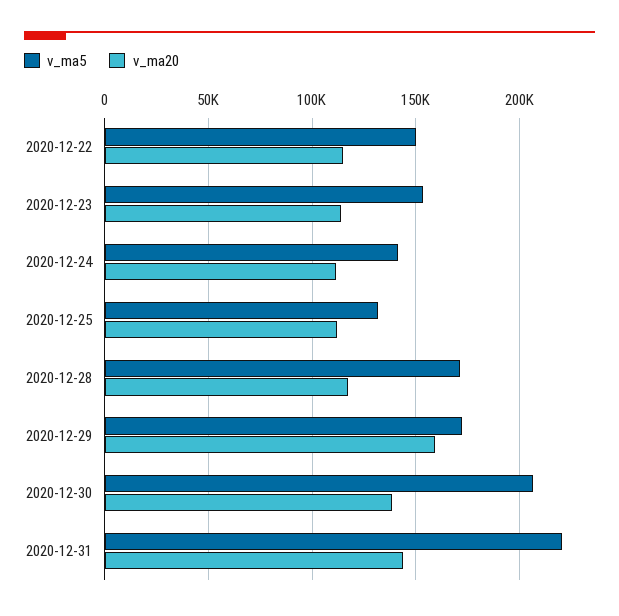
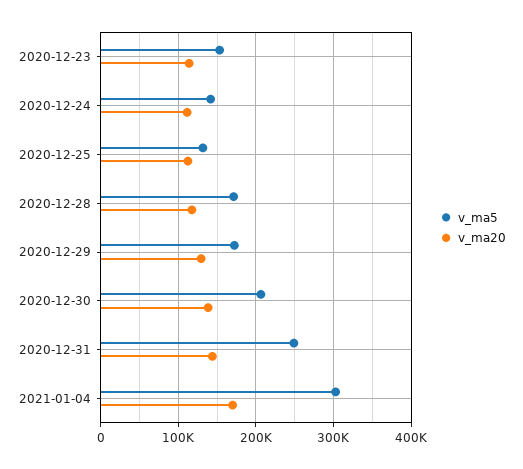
v_ma5, 2020-12-22: 150000 -> none
v_ma20, 2020-12-22: 115000 -> none
v_ma20, 2020-12-29: 160000 -> 130000
v_ma5, 2020-12-31: 220000 -> 250000
v_ma5, 2021-01-04: none -> 300000
v_ma20, 2021-01-04: none -> 170000

